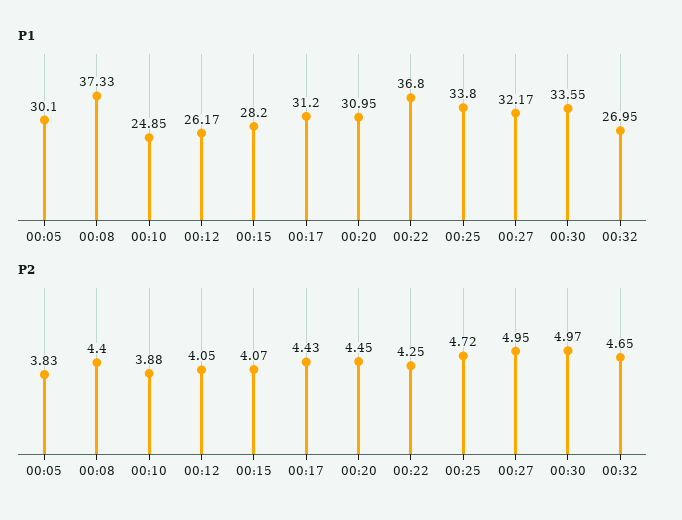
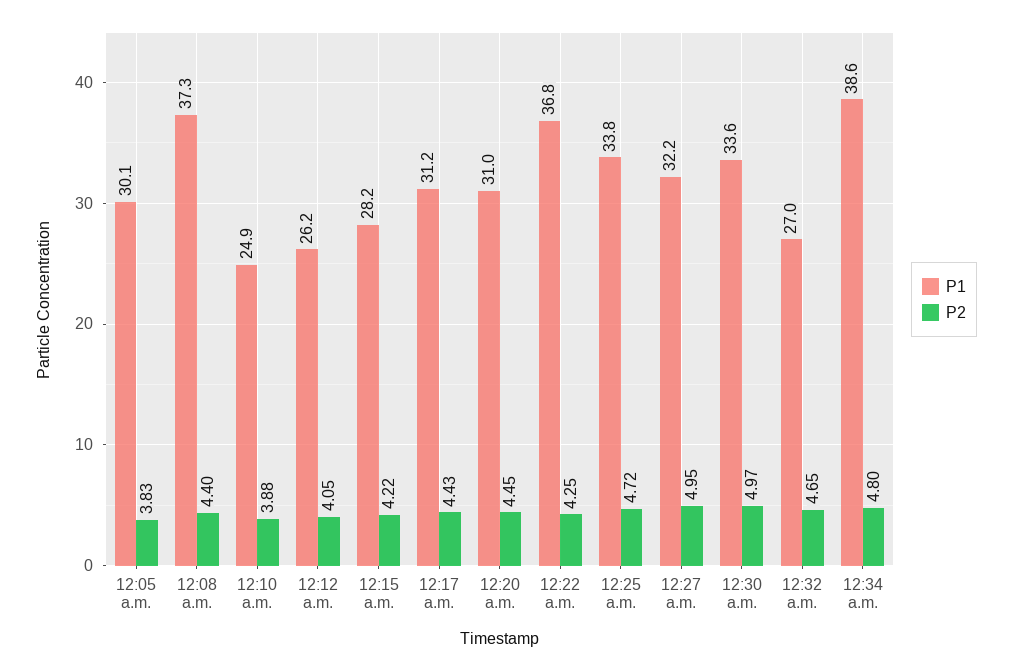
P2, 00:15: 4.07 -> 4.22
P1, 12:34 a.m.: none -> 38.6
P2, 12:34 a.m.: none -> 4.8

